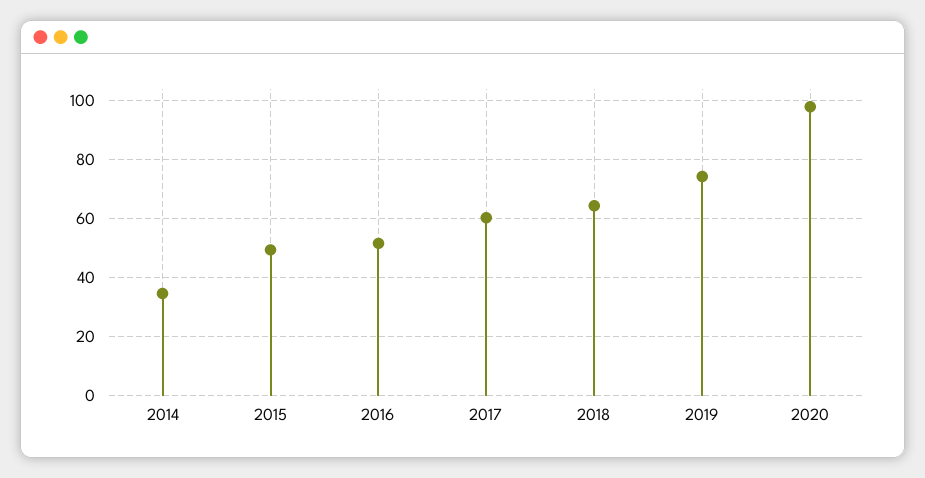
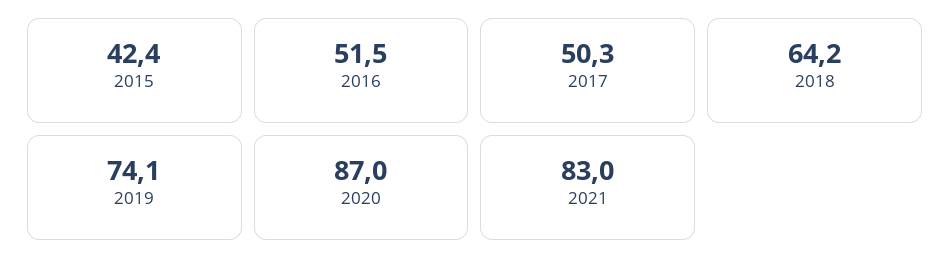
2014: 35 -> none
2015: 50 -> 42.4
2017: 60 -> 50.3
2020: 97.5 -> 87
2021: none -> 83

